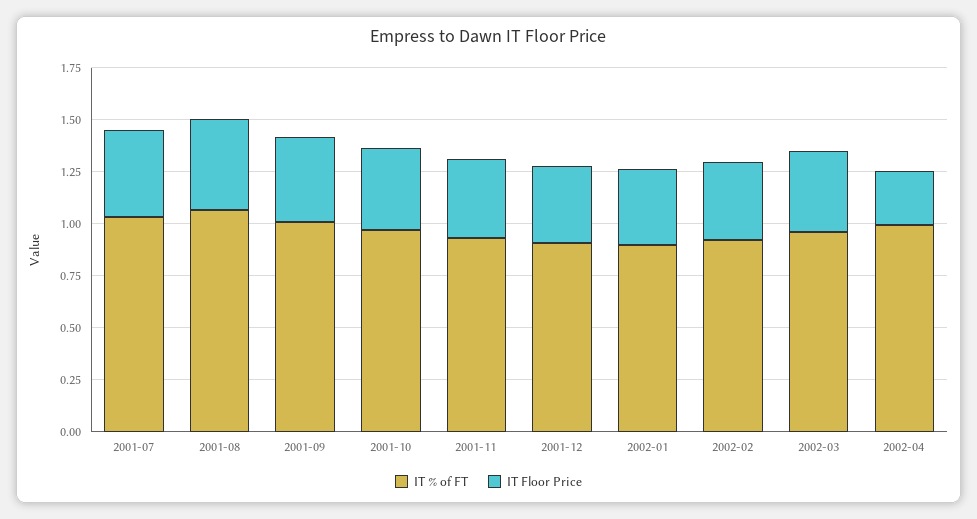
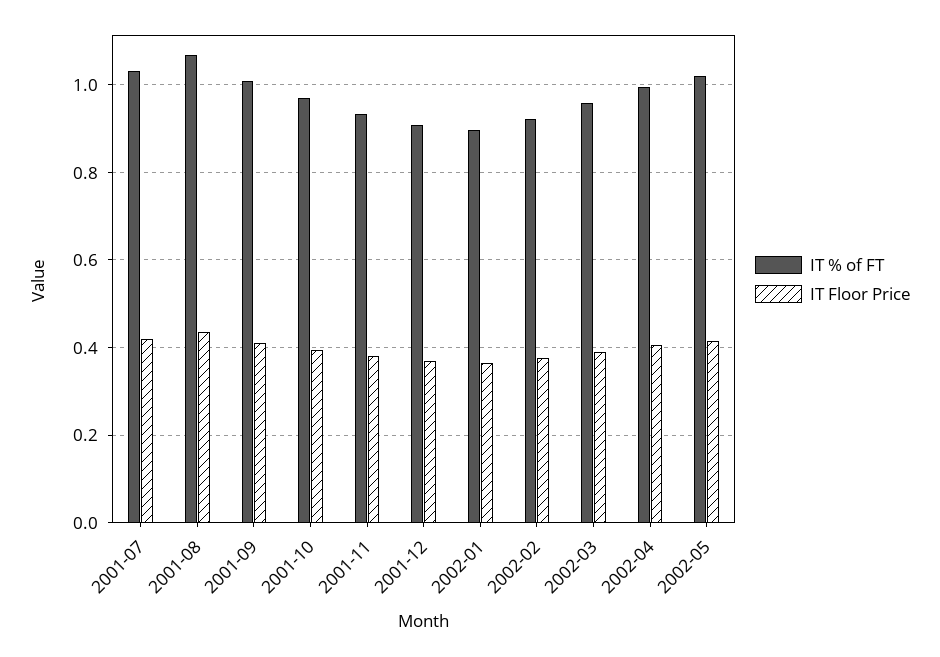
IT Floor Price, 2002-04: 0.25 -> 0.4
IT % of FT, 2002-05: none -> 1.02
IT Floor Price, 2002-05: none -> 0.42

